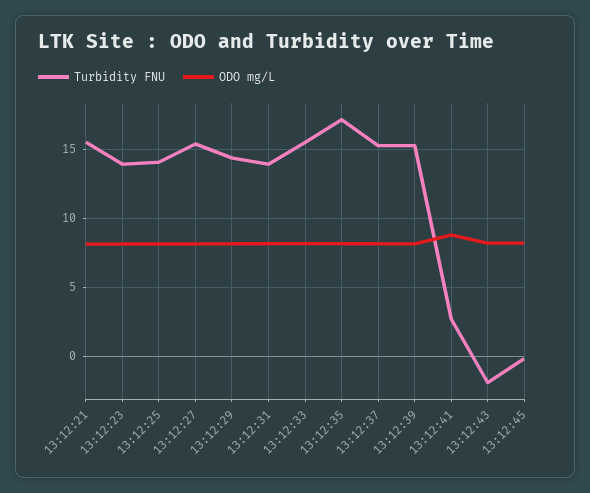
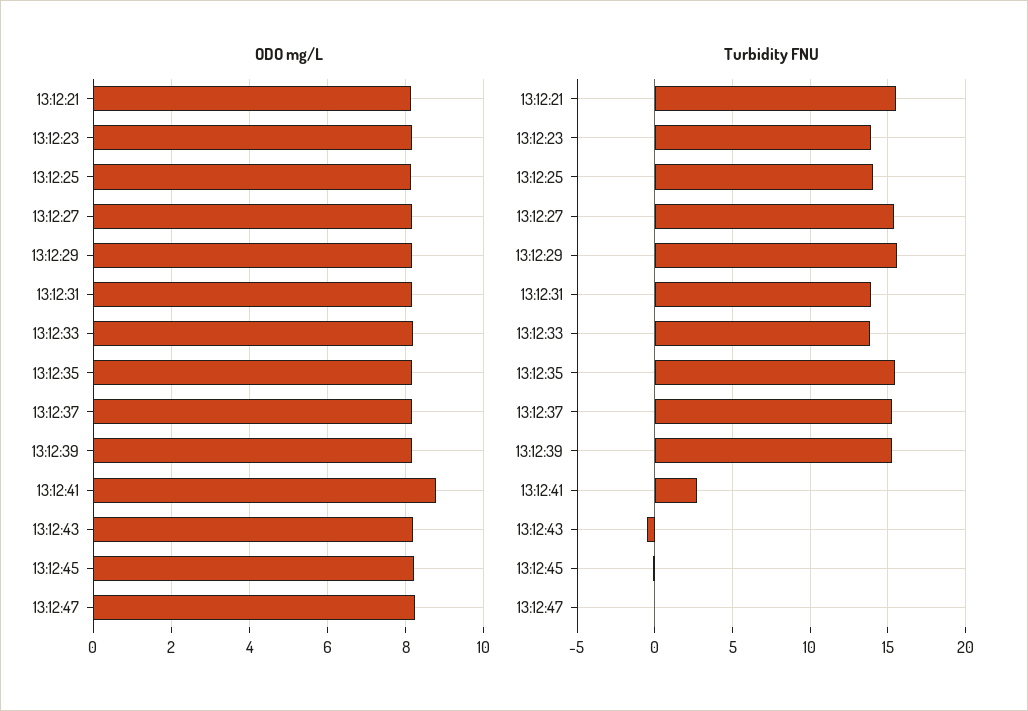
Turbidity FNU, 13:12:29: 14.5 -> 15.5
Turbidity FNU, 13:12:33: 15.5 -> 14
Turbidity FNU, 13:12:35: 17 -> 15.5
Turbidity FNU, 13:12:43: -2 -> -0.5
ODO mg/L, 13:12:47: none -> 8.2
Turbidity FNU, 13:12:47: none -> 0

